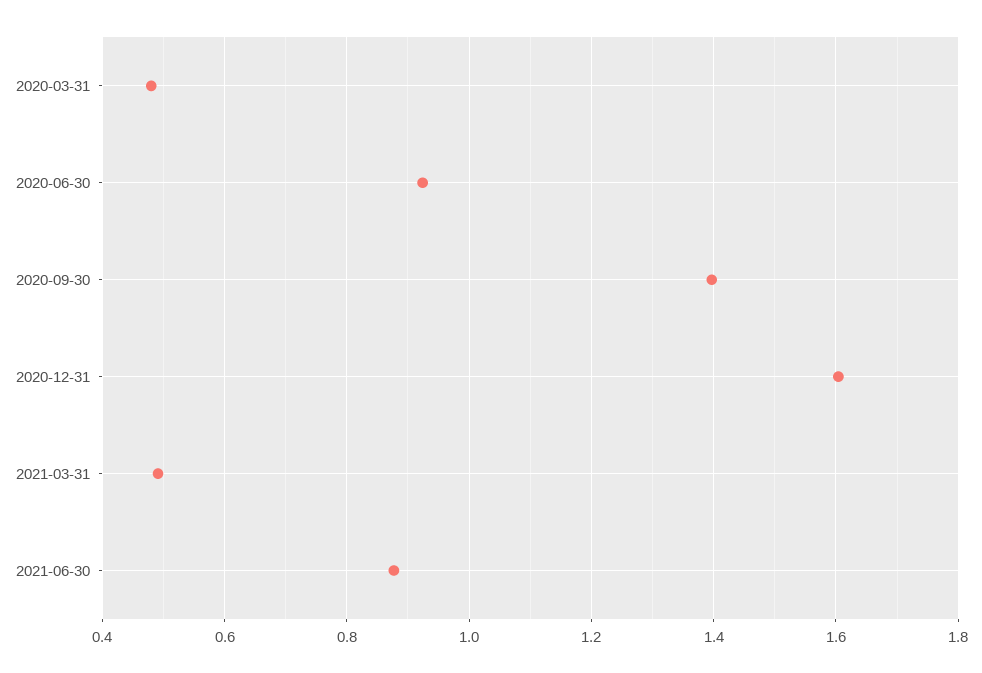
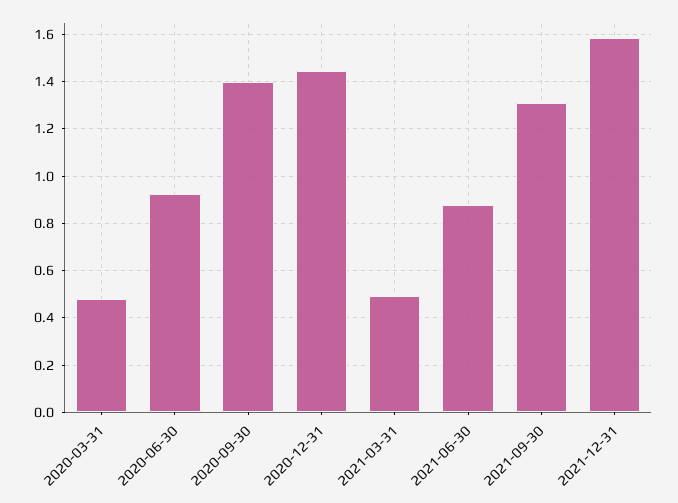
2020-12-31: 1.6 -> 1.45
2021-09-30: none -> 1.3
2021-12-31: none -> 1.6

